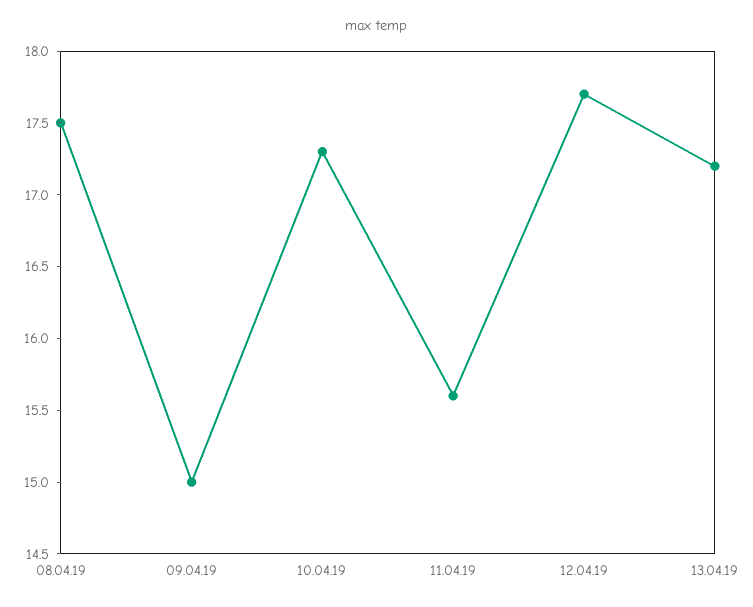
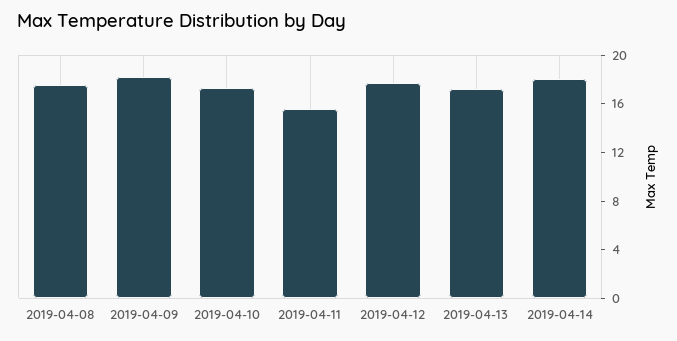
09.04.19: 15 -> 18
2019-04-14: none -> 18

